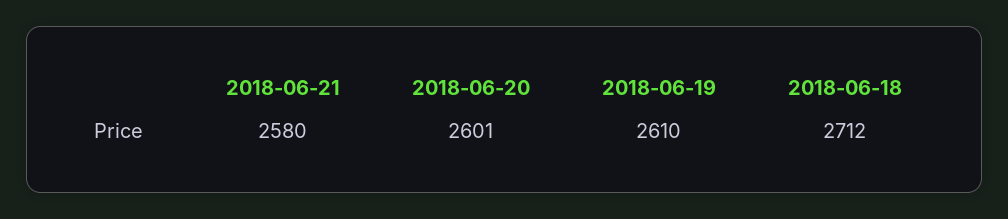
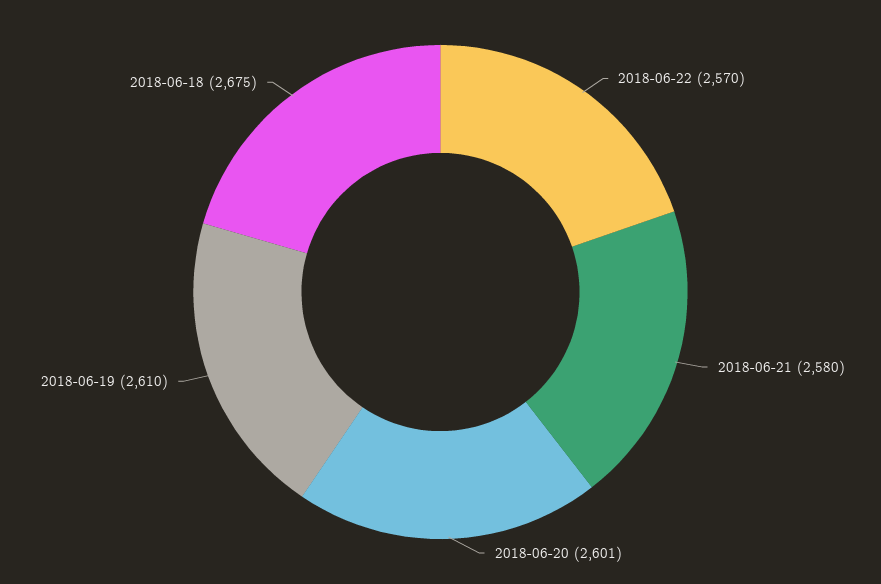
2018-06-18: 2712 -> 2675
2018-06-22: none -> 2570

